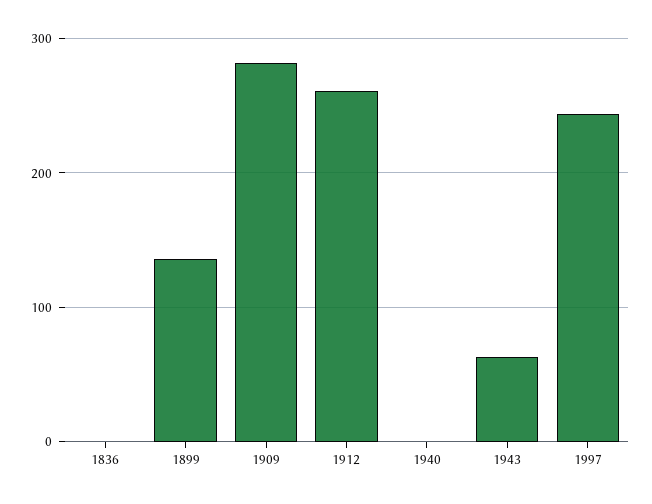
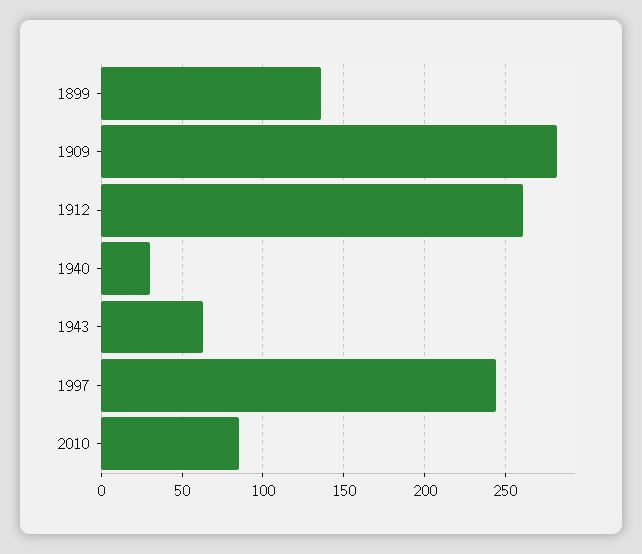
1836: 0 -> none
1940: 0 -> 30
2010: none -> 85

